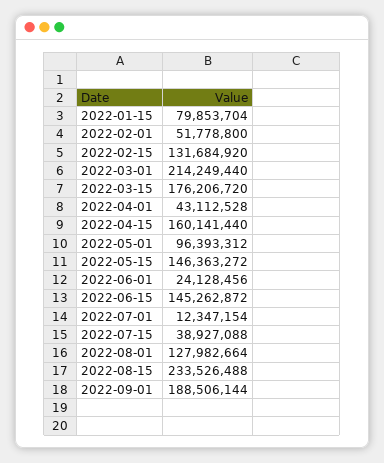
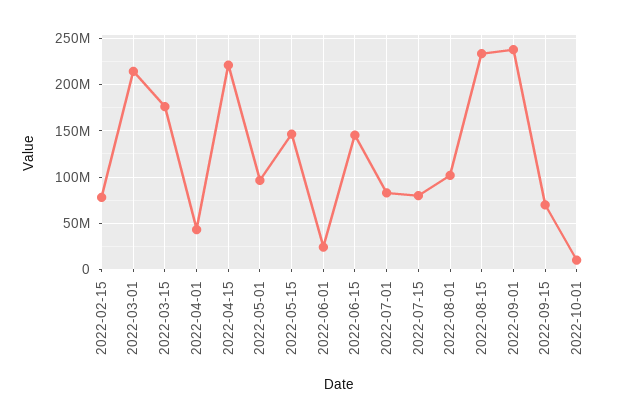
2022-01-15: 79853704 -> none
2022-02-01: 51778800 -> none
2022-02-15: 131684920 -> 80000000
2022-04-15: 160141440 -> 220000000
2022-07-01: 12347154 -> 80000000
2022-07-15: 38927088 -> 80000000
2022-08-01: 127982664 -> 100000000
2022-09-01: 188506144 -> 240000000
2022-09-15: none -> 70000000
2022-10-01: none -> 10000000

